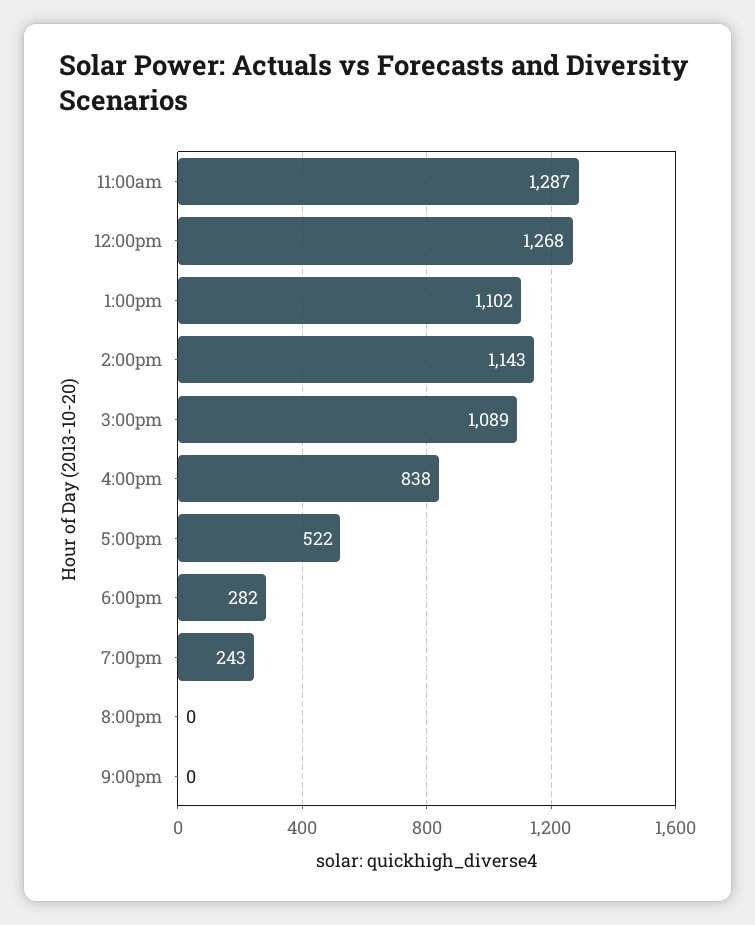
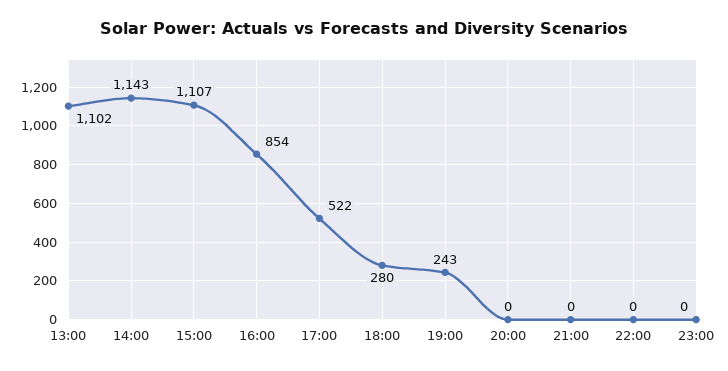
11:00am: 1287 -> none
12:00pm: 1268 -> none
3:00pm: 1089 -> 1107
4:00pm: 838 -> 854
6:00pm: 282 -> 280
22:00: none -> 0
23:00: none -> 0

